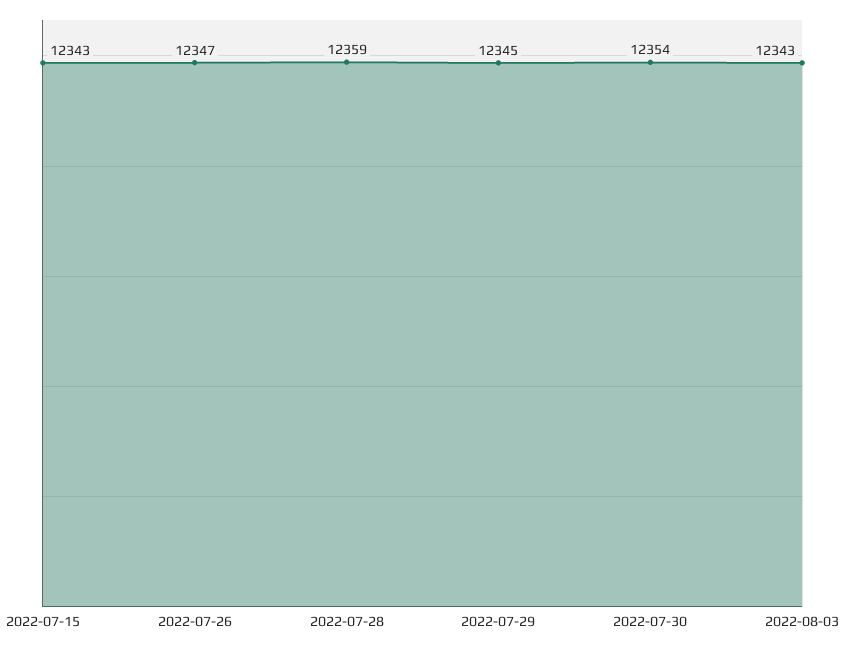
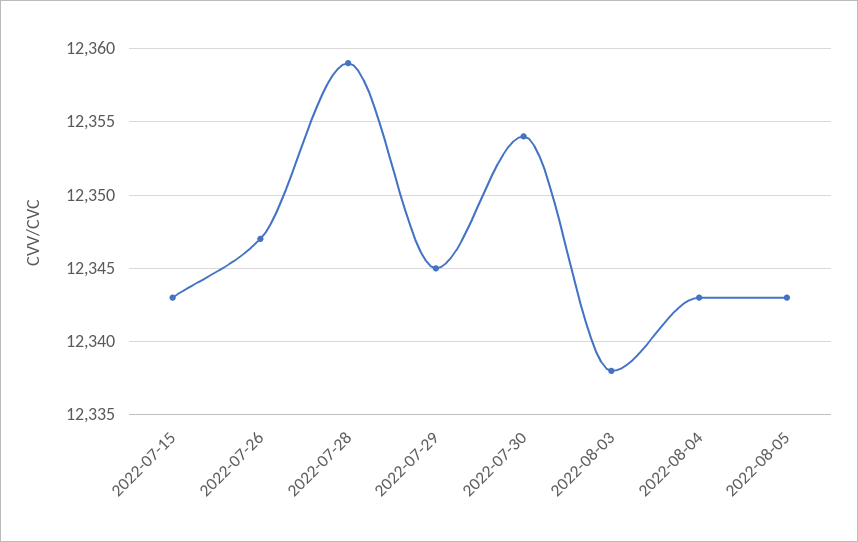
2022-08-03: 12343 -> 12338
2022-08-04: none -> 12343
2022-08-05: none -> 12343

